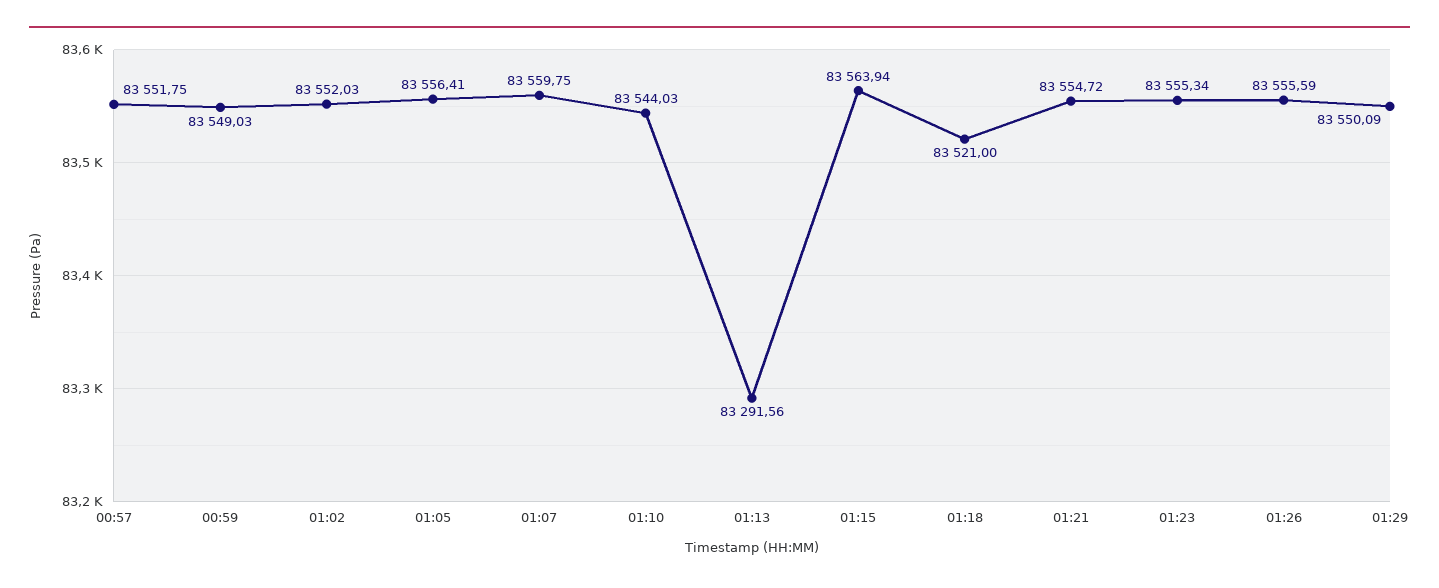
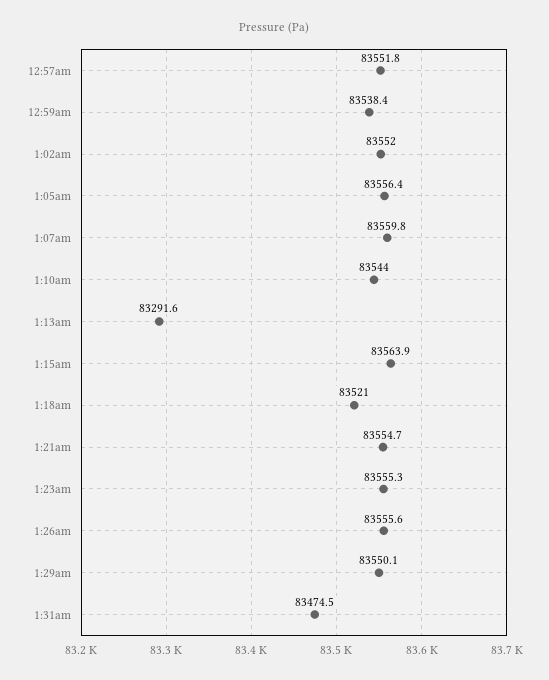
00:59: 83549.03 -> 83538.4
1:31am: none -> 83474.5

